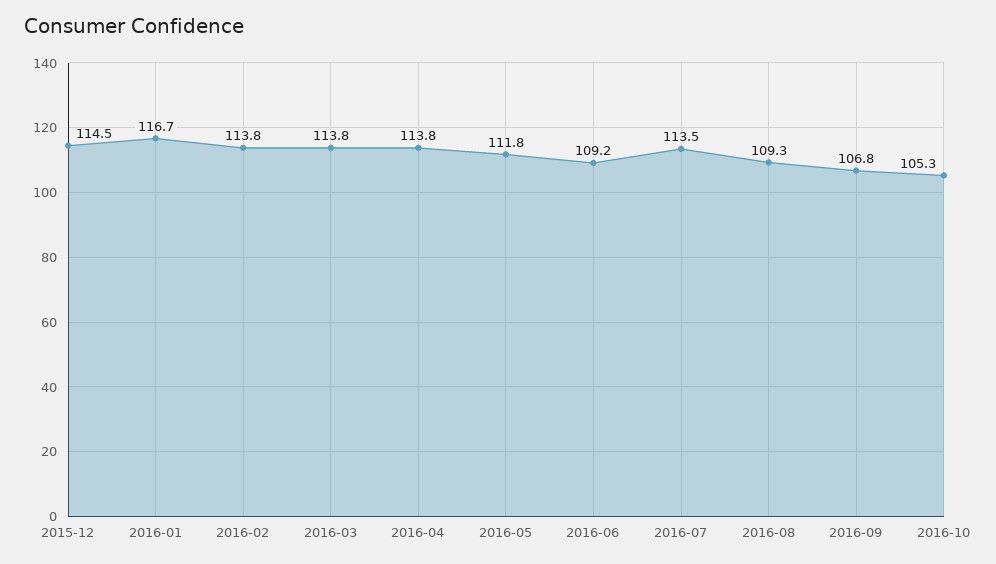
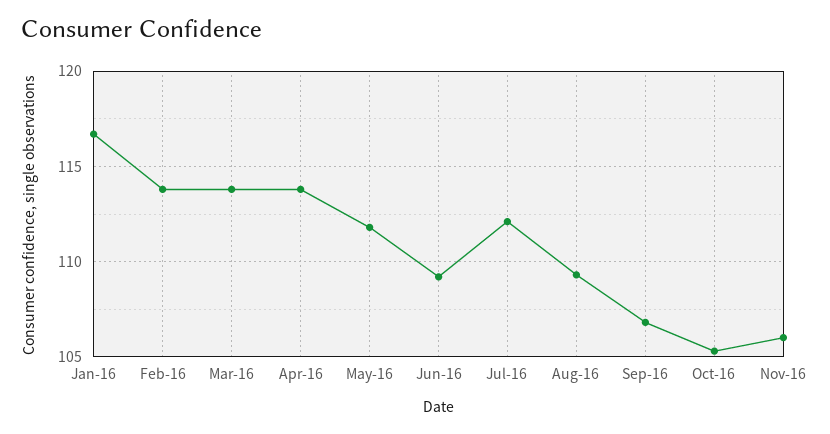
2015-12: 114.5 -> none
2016-07: 113.5 -> 112
Nov-16: none -> 106

